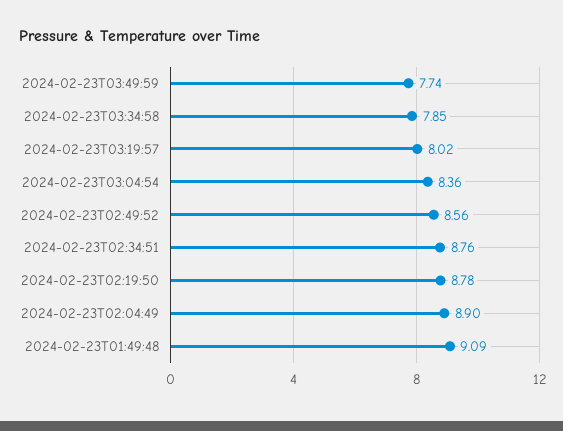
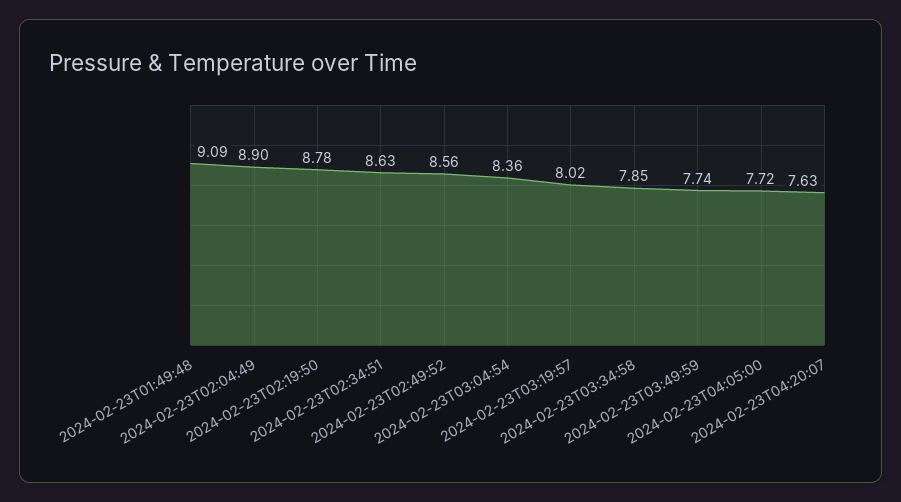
2024-02-23T02:34:51: 8.76 -> 8.63
2024-02-23T04:05:00: none -> 7.72
2024-02-23T04:20:07: none -> 7.63

